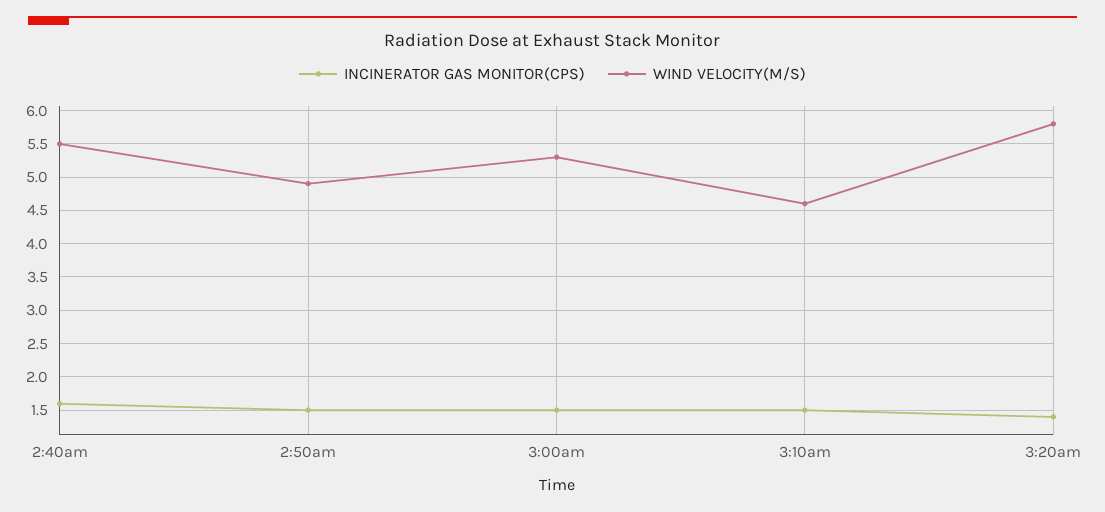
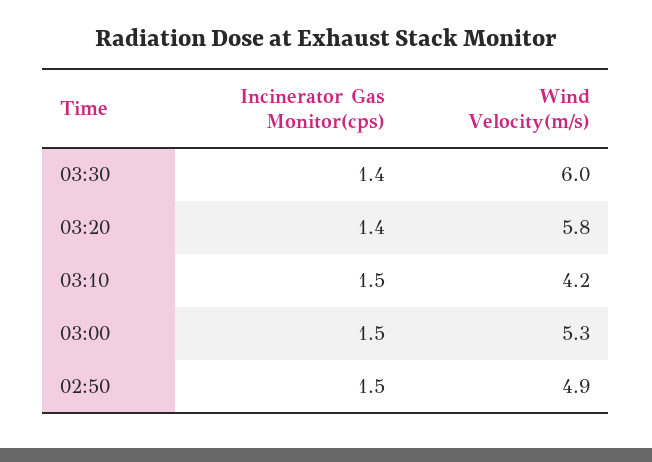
INCINERATOR GAS MONITOR(CPS), 2:40am: 1.6 -> none
WIND VELOCITY(M/S), 2:40am: 5.5 -> none
WIND VELOCITY(M/S), 3:10am: 4.6 -> 4.2
INCINERATOR GAS MONITOR(CPS), 03:30: none -> 1.4
WIND VELOCITY(M/S), 03:30: none -> 6

